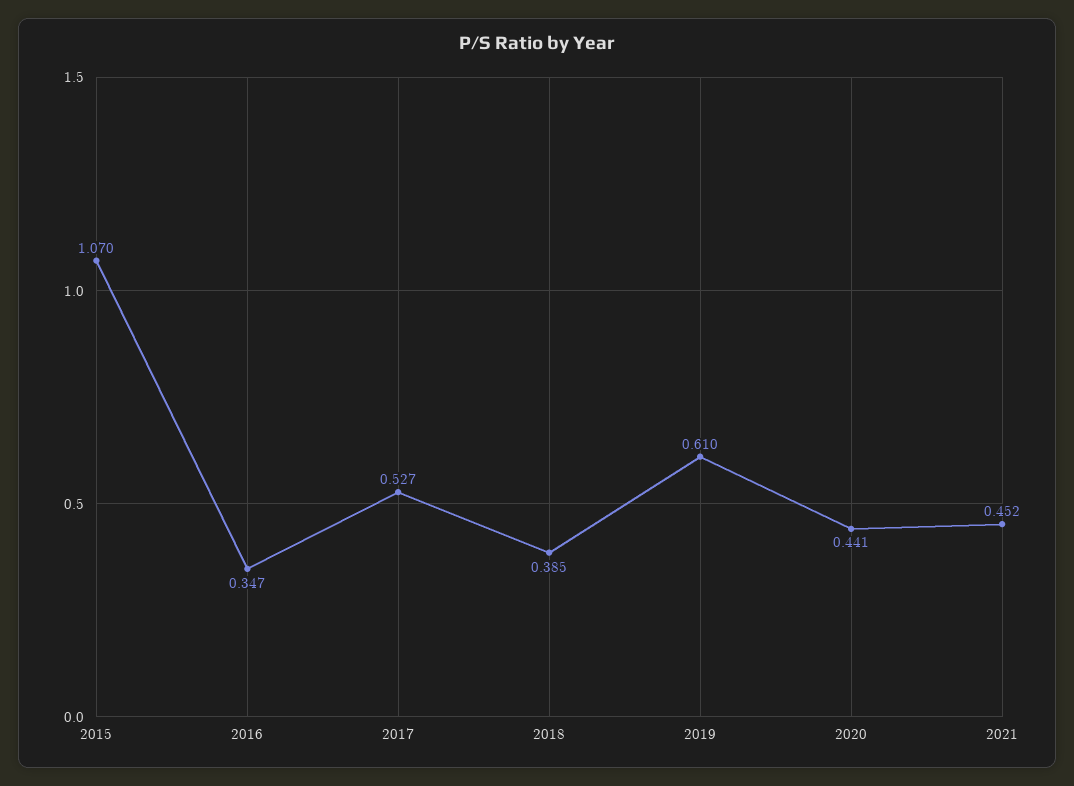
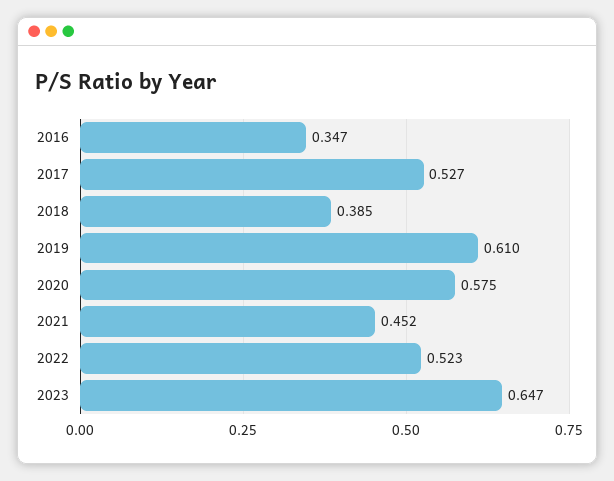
2015: 1.07 -> none
2020: 0.441 -> 0.575
2022: none -> 0.523
2023: none -> 0.647

